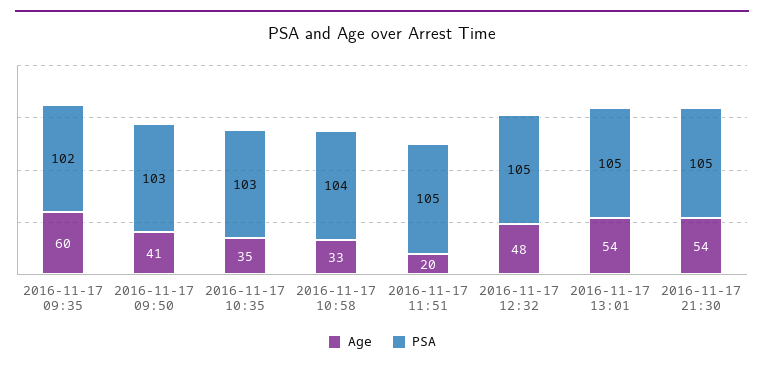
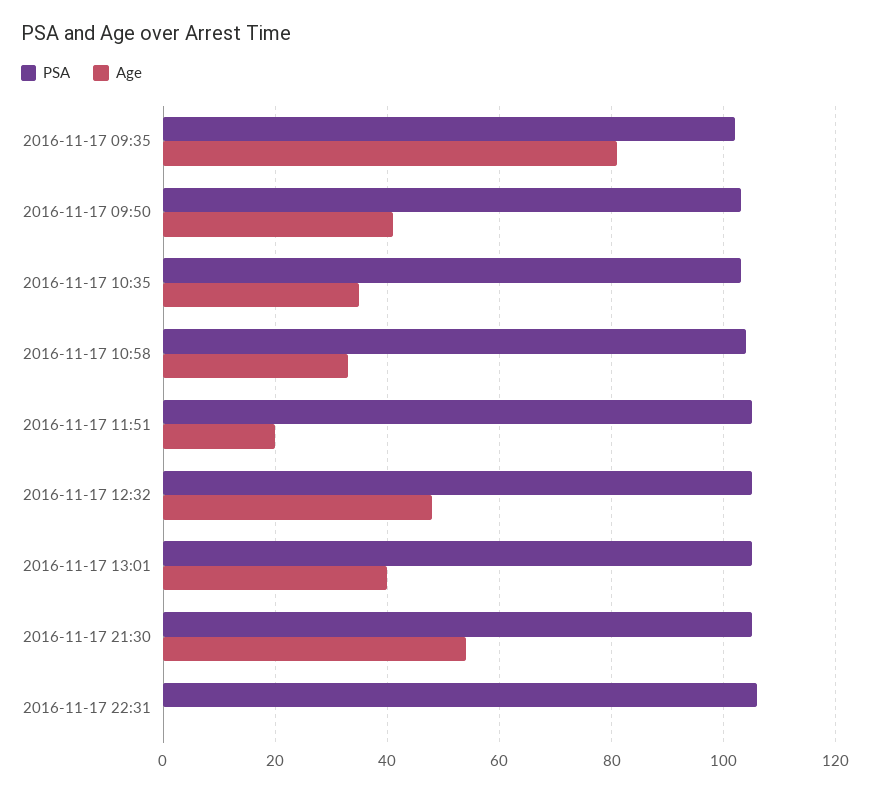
Age, 2016-11-17 09:35: 60 -> 80
Age, 2016-11-17 13:01: 54 -> 40
PSA, 2016-11-17 22:31: none -> 105
Age, 2016-11-17 22:31: none -> 0

